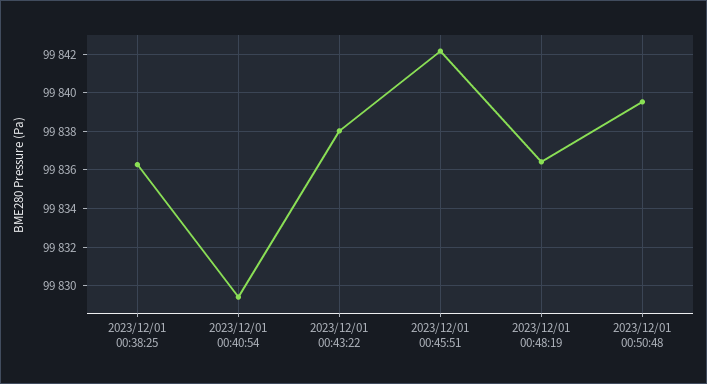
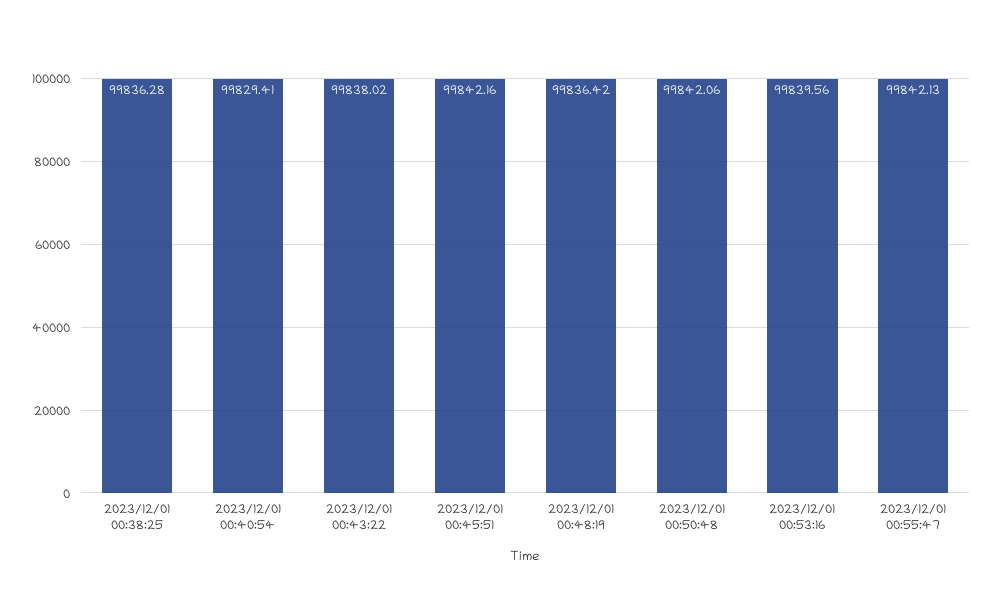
2023/12/01 00:50:48: 99839.5 -> 99842.06
2023/12/01 00:53:16: none -> 99839.56
2023/12/01 00:55:47: none -> 99842.13

